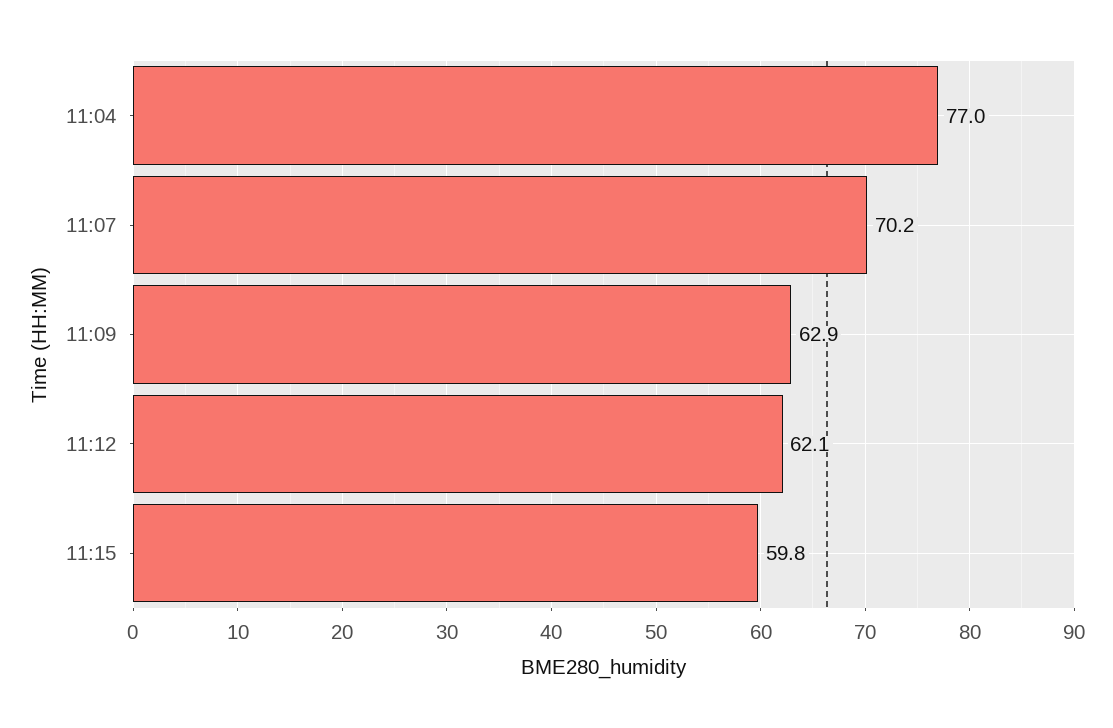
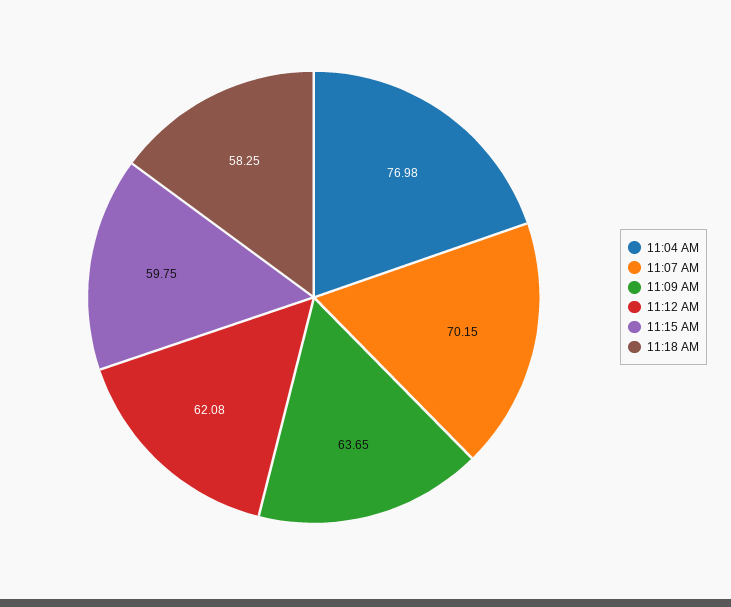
11:09: 62.9 -> 63.65
11:18 AM: none -> 58.25

